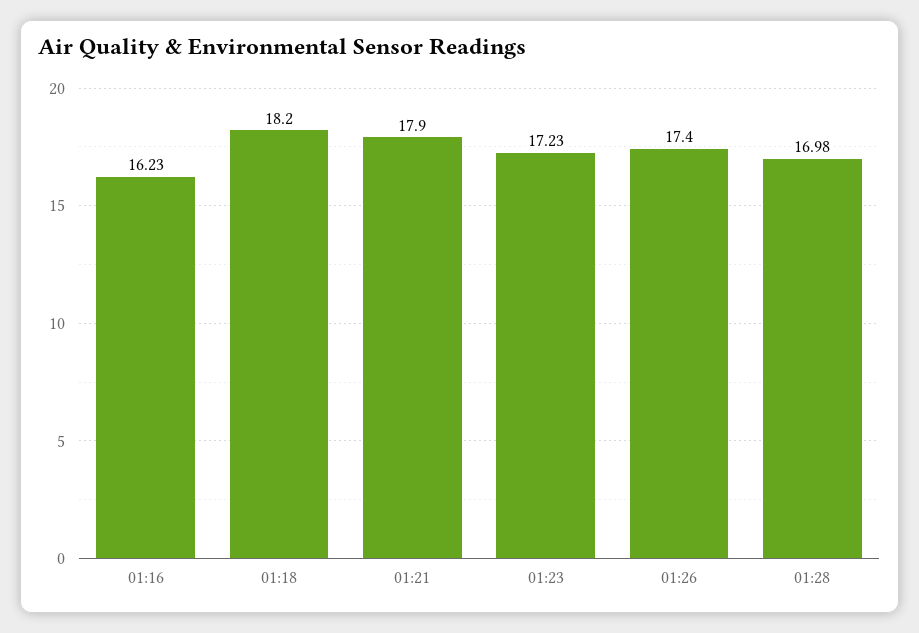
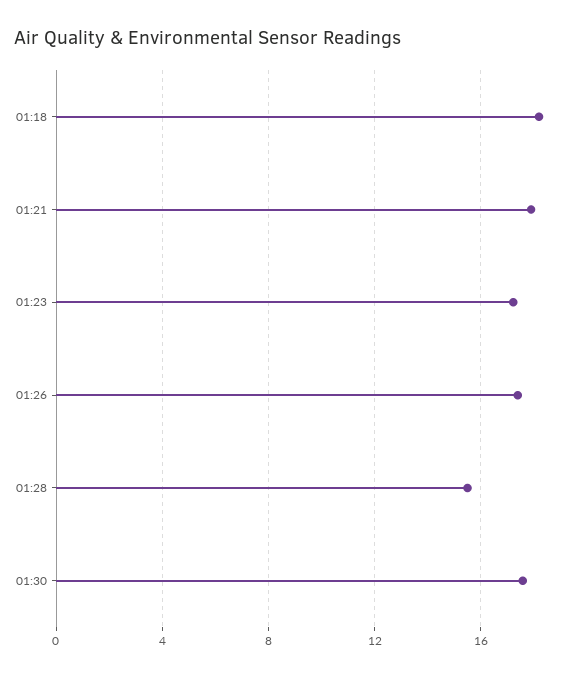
01:16: 16.23 -> none
01:28: 16.98 -> 15.5
01:30: none -> 17.5

